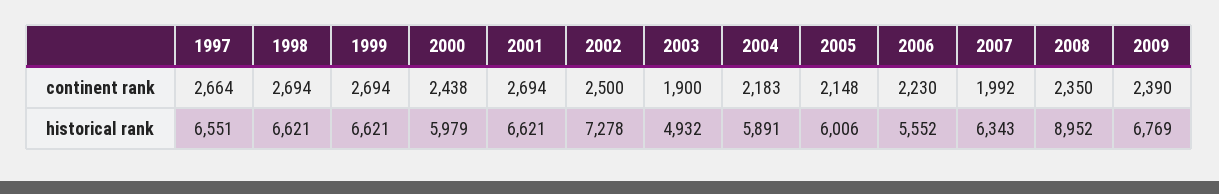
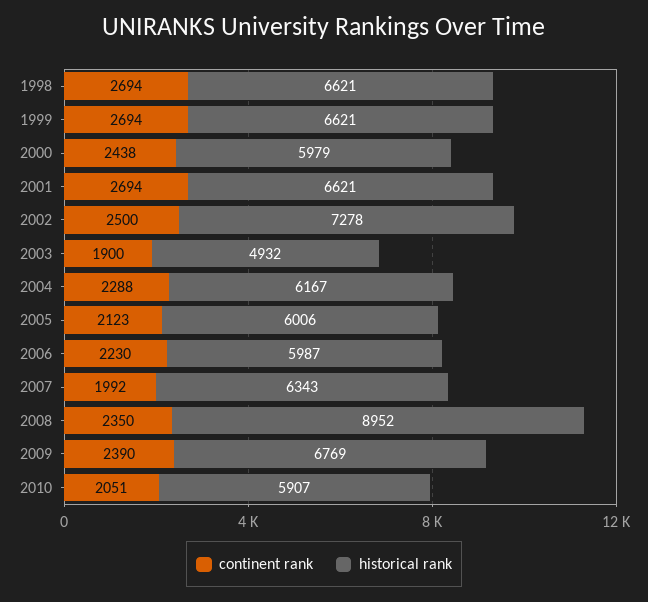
continent rank, 1997: 2664 -> none
continent rank, 2004: 2183 -> 2288
continent rank, 2005: 2148 -> 2123
historical rank, 1997: 6551 -> none
historical rank, 2004: 5891 -> 6167
historical rank, 2006: 5552 -> 5987
continent rank, 2010: none -> 2051
historical rank, 2010: none -> 5907

